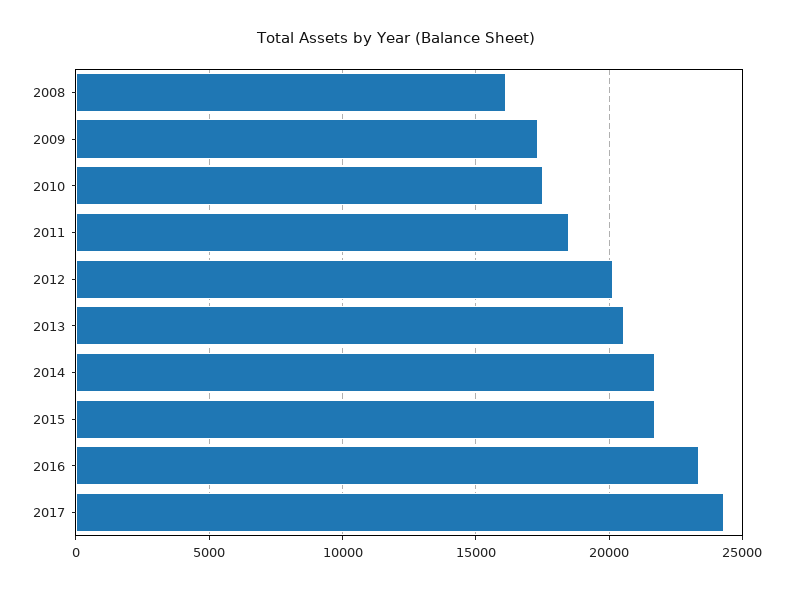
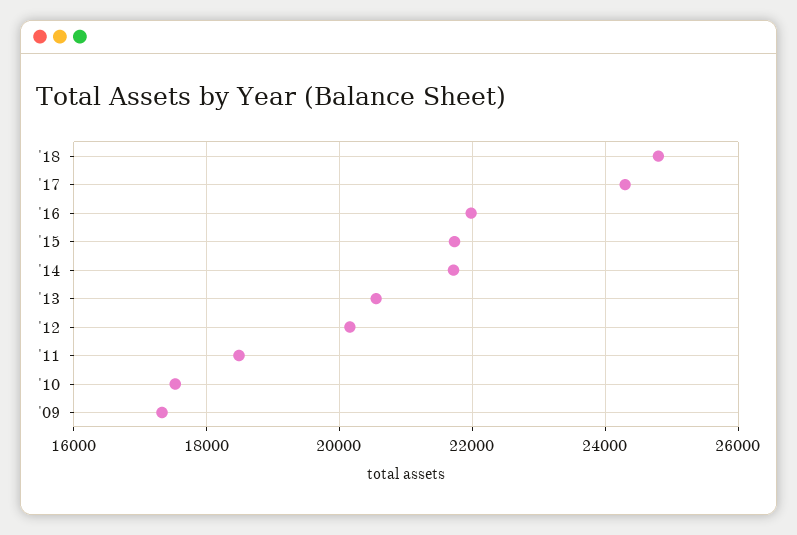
2008: 16000 -> none
2016: 23500 -> 22000
'18: none -> 24800

